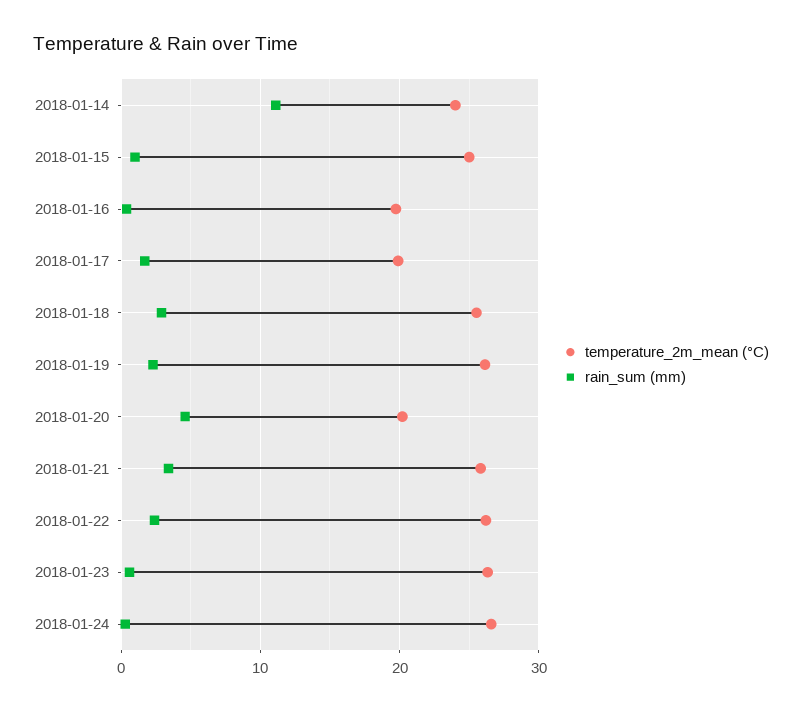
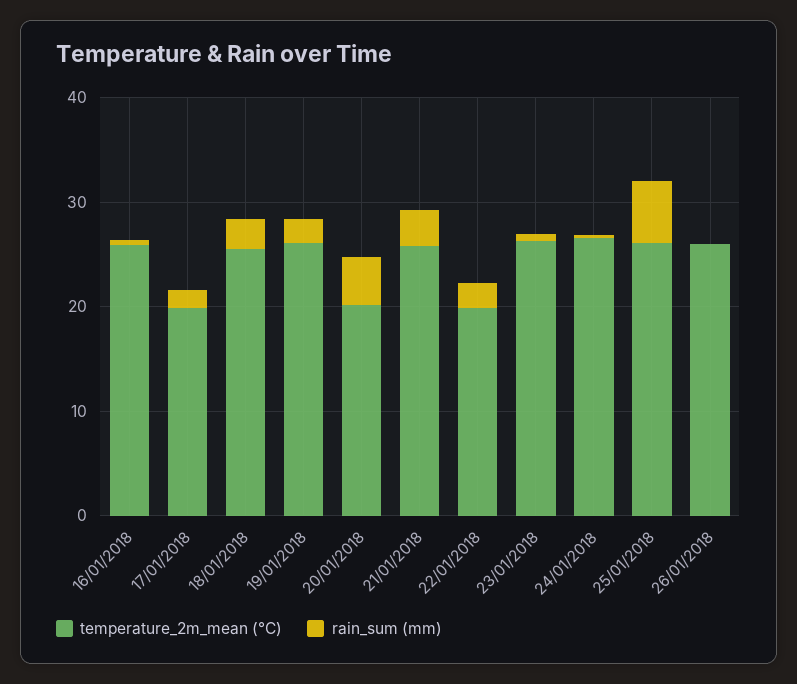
temperature_2m_mean (°C), 2018-01-14: 24 -> none
rain_sum (mm), 2018-01-14: 11 -> none
temperature_2m_mean (°C), 2018-01-15: 25 -> none
rain_sum (mm), 2018-01-15: 1 -> none
temperature_2m_mean (°C), 2018-01-16: 20 -> 26
temperature_2m_mean (°C), 2018-01-22: 26 -> 20
temperature_2m_mean (°C), 25/01/2018: none -> 26
rain_sum (mm), 25/01/2018: none -> 6
temperature_2m_mean (°C), 26/01/2018: none -> 26
rain_sum (mm), 26/01/2018: none -> 0

